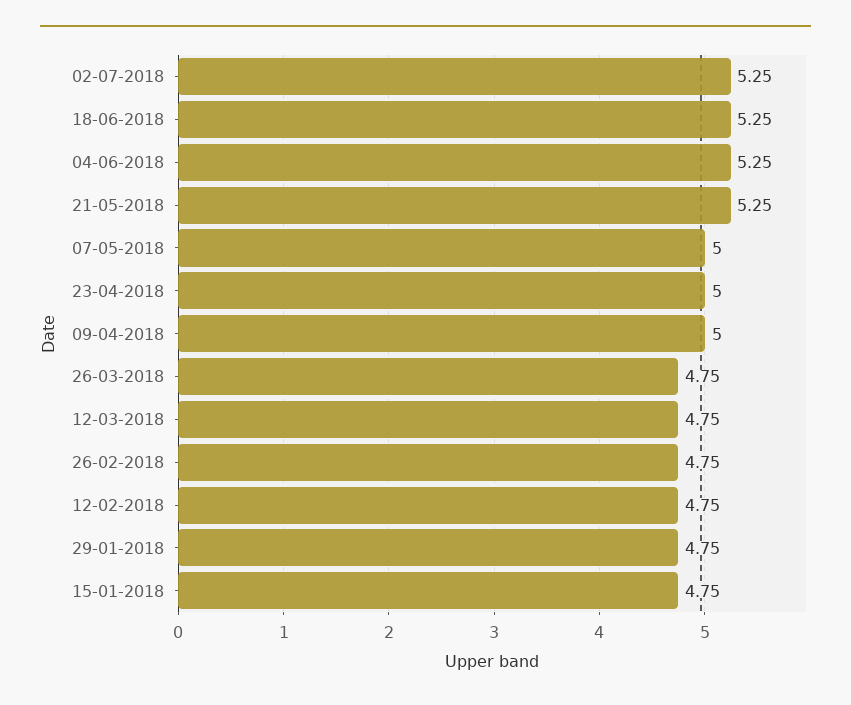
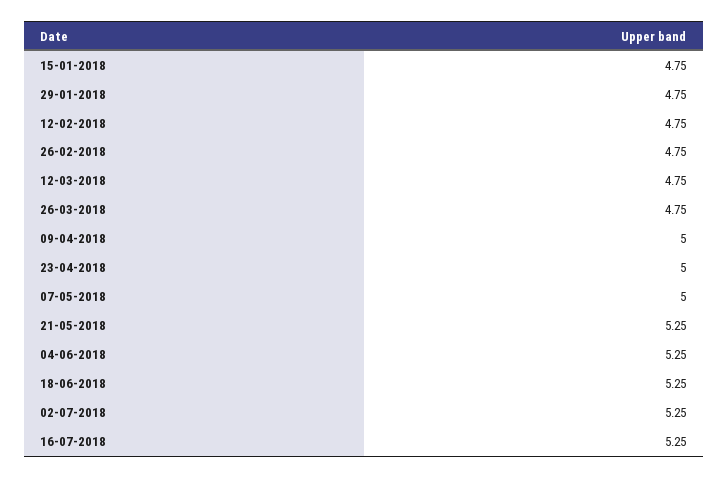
16-07-2018: none -> 5.25

